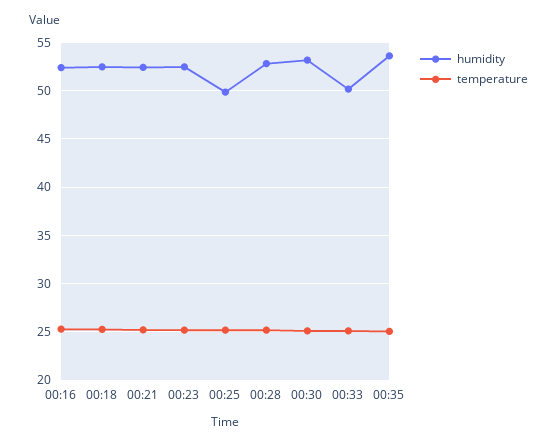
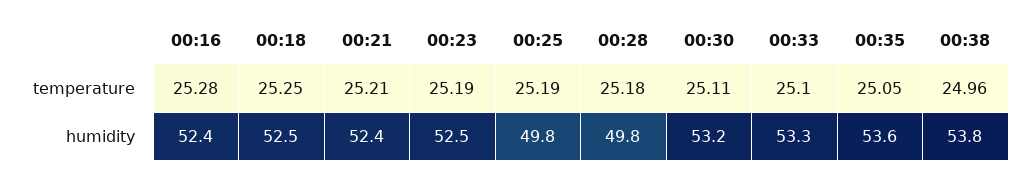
humidity, 00:28: 53 -> 49.8
humidity, 00:33: 50 -> 53.3
temperature, 00:38: none -> 24.96
humidity, 00:38: none -> 53.8

